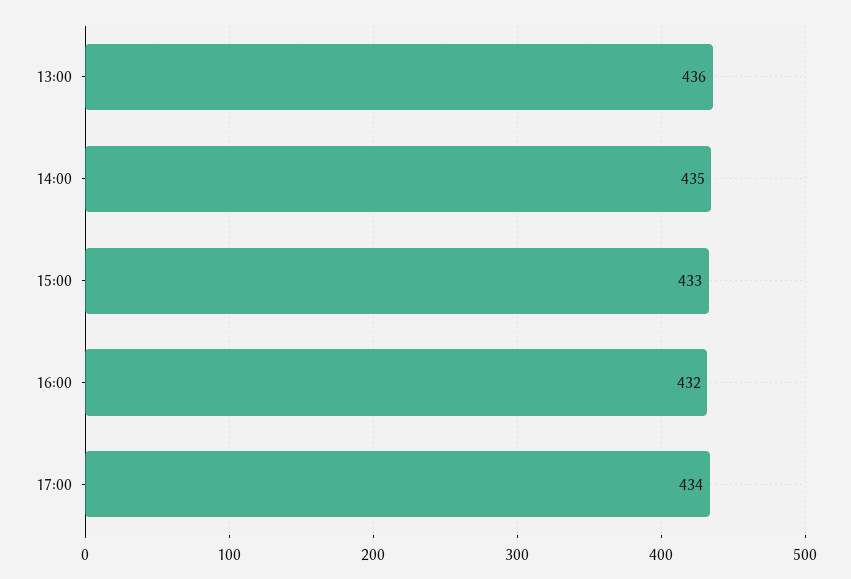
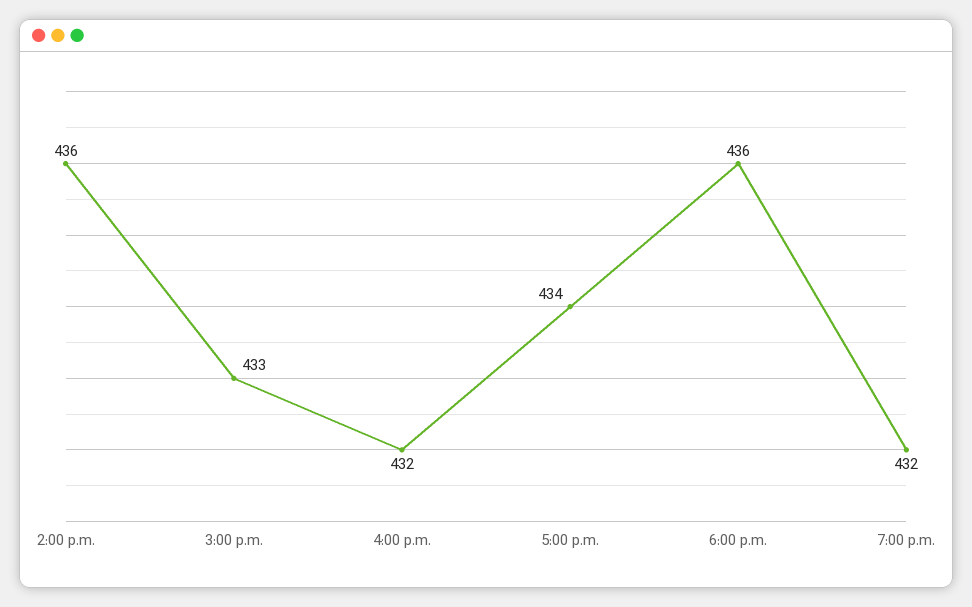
13:00: 436 -> none
14:00: 435 -> 436
6:00 p.m.: none -> 436
7:00 p.m.: none -> 432

